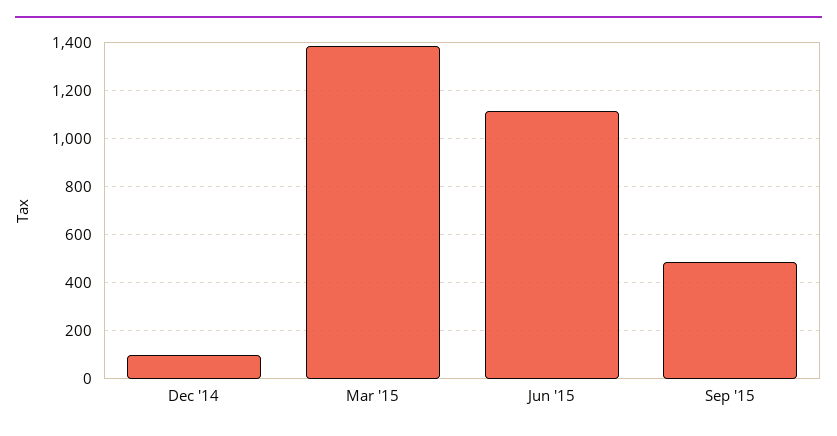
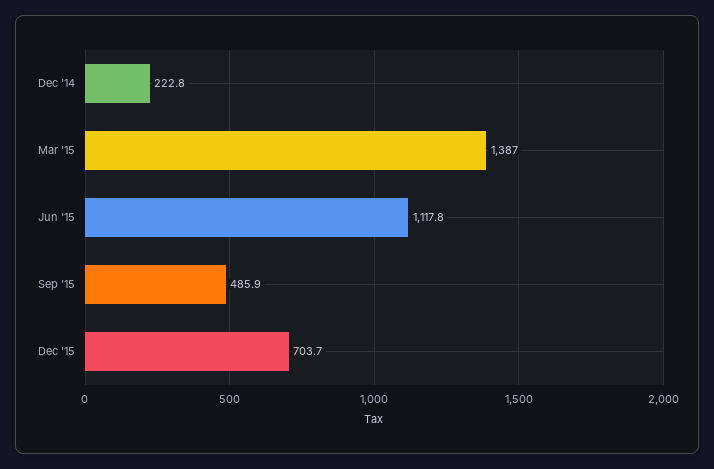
Dec '14: 100 -> 222.8
Dec '15: none -> 703.7

